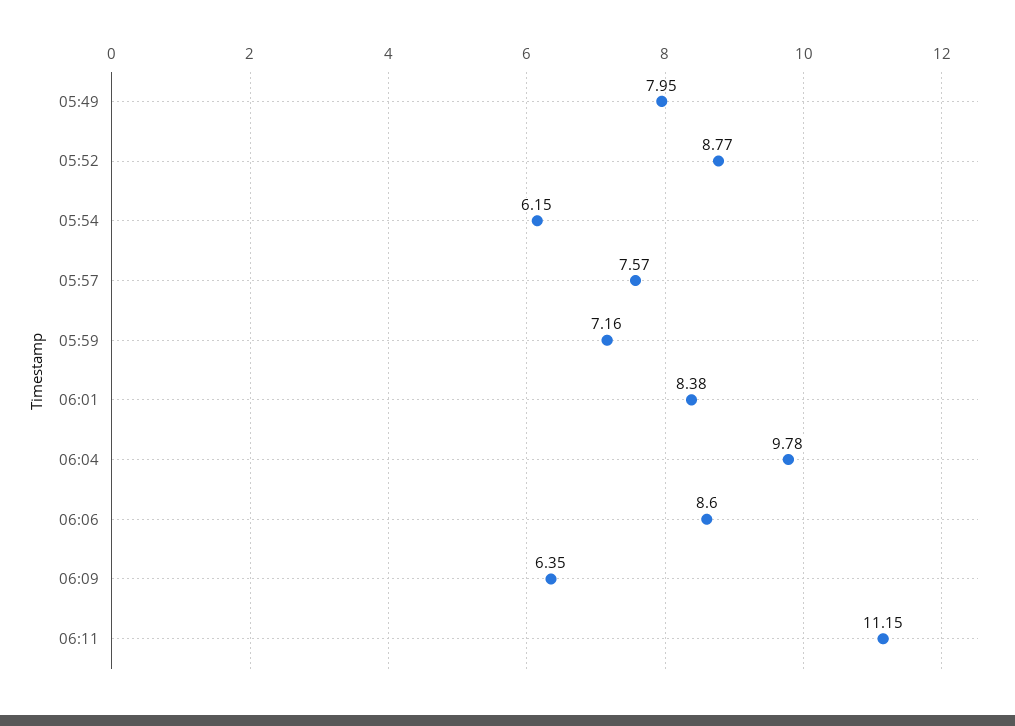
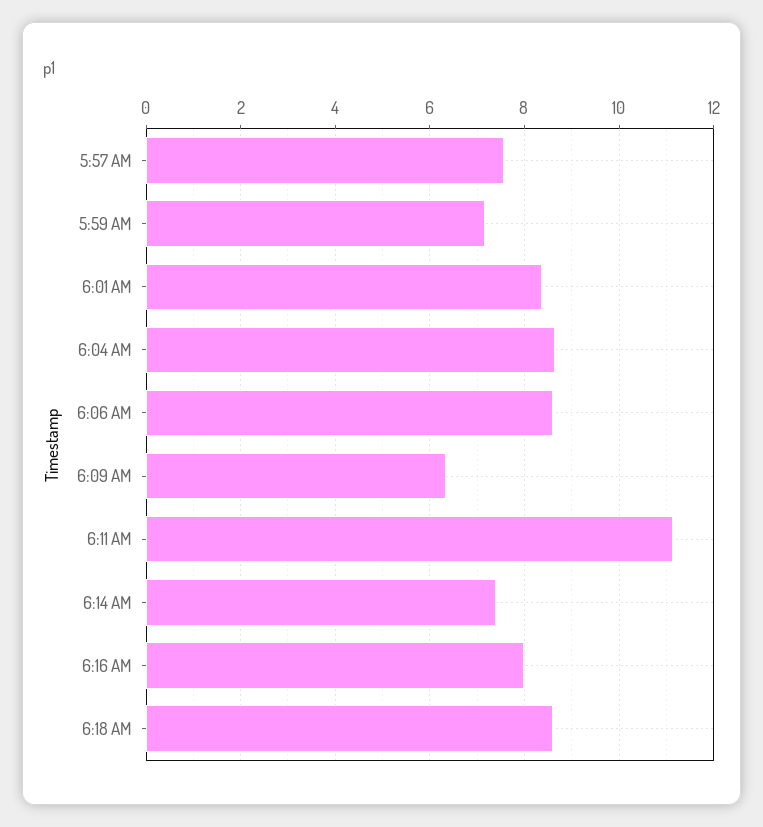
05:49: 7.95 -> none
05:52: 8.77 -> none
05:54: 6.15 -> none
06:04: 9.78 -> 8.6
6:14 AM: none -> 7.4
6:16 AM: none -> 8
6:18 AM: none -> 8.6

